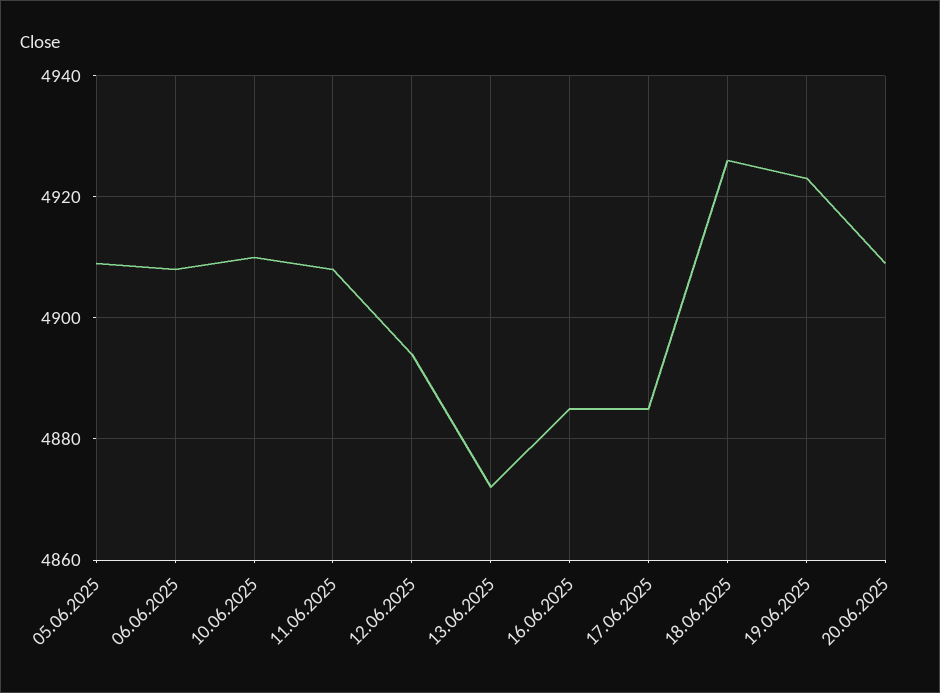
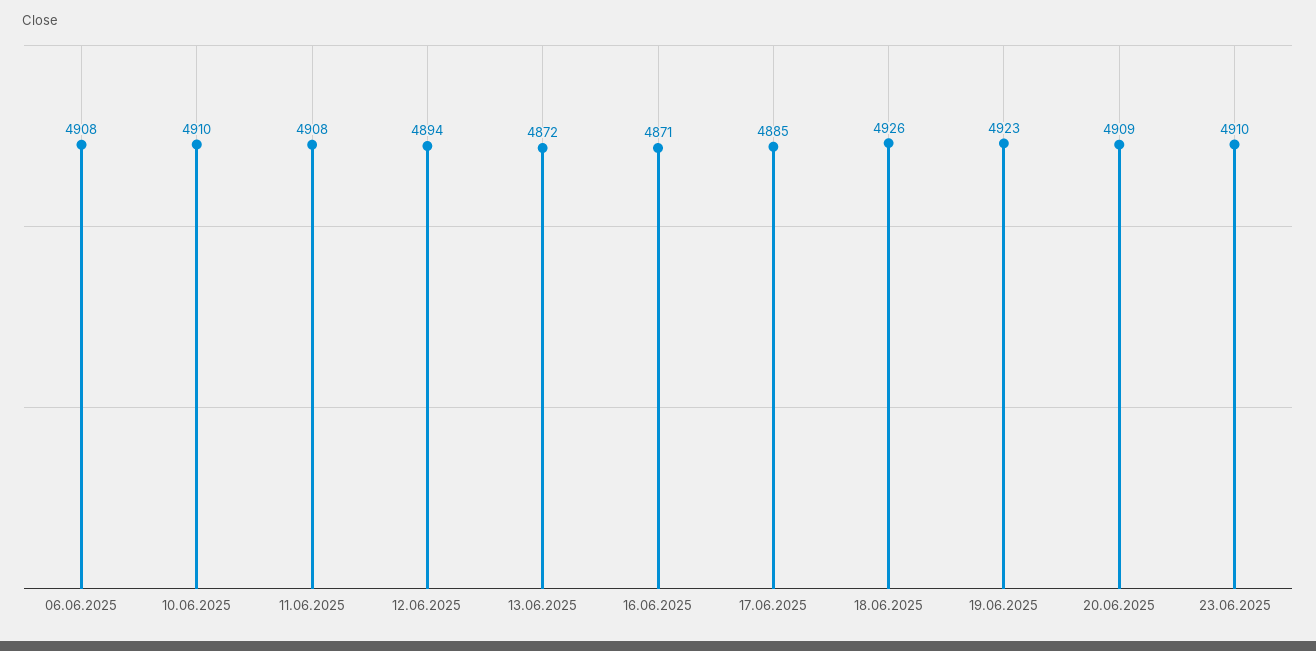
05.06.2025: 4910 -> none
16.06.2025: 4885 -> 4871
23.06.2025: none -> 4910

